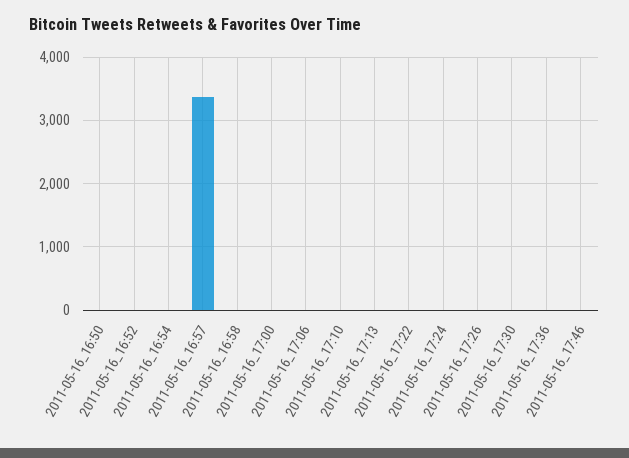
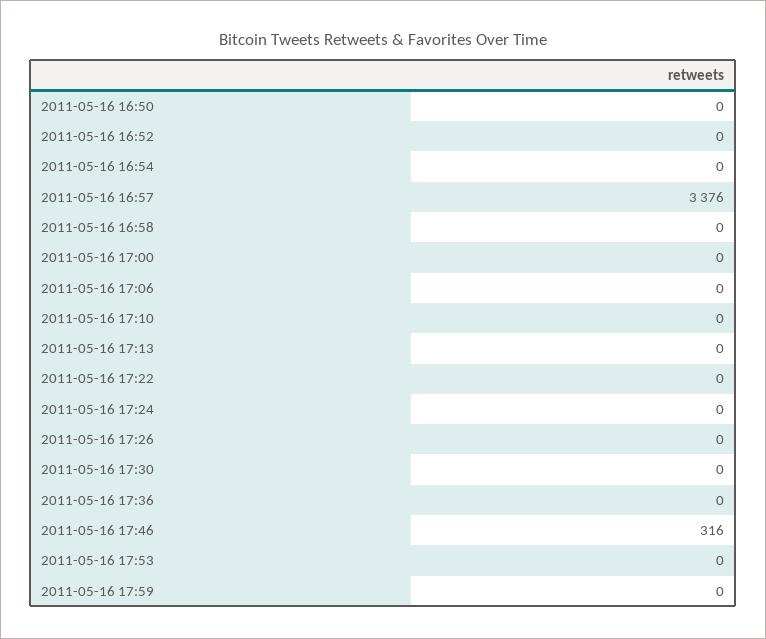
2011-05-16_17:46: 0 -> 316
2011-05-16 17:53: none -> 0
2011-05-16 17:59: none -> 0

